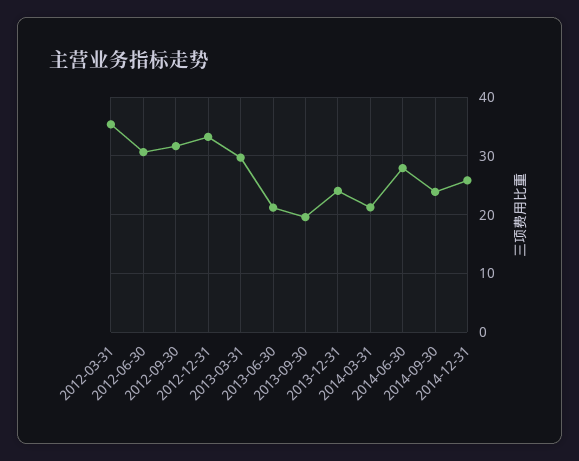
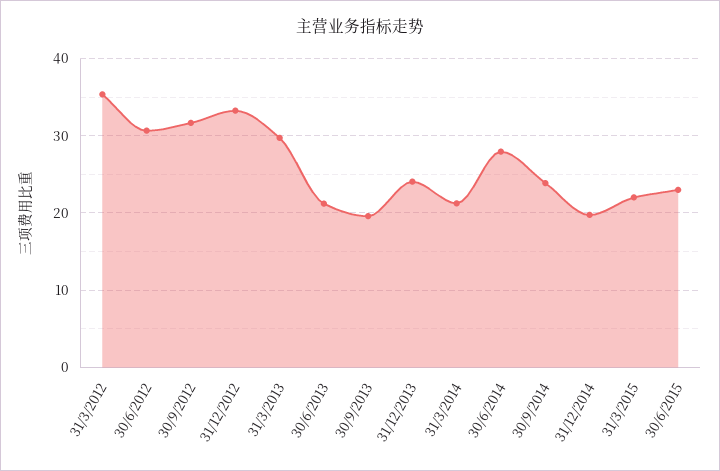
2014-12-31: 26 -> 20
31/3/2015: none -> 22
30/6/2015: none -> 23

